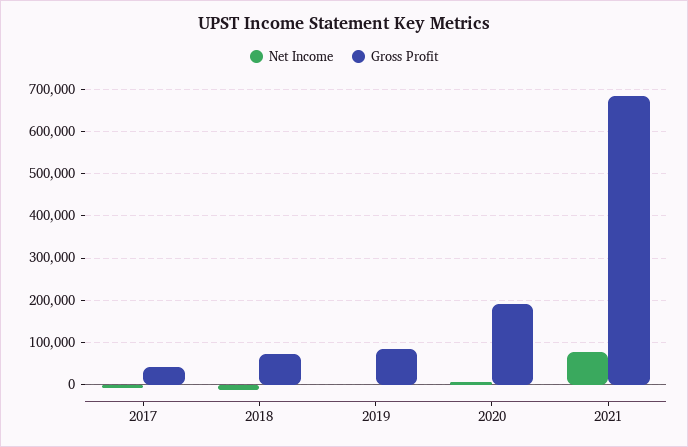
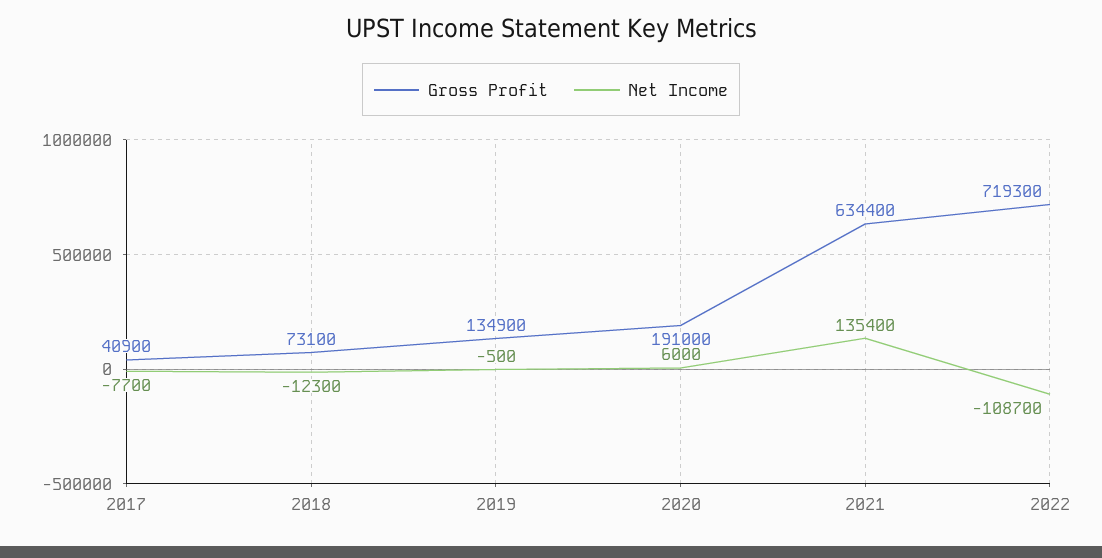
Gross Profit, 2019: 80000 -> 134900
Net Income, 2021: 80000 -> 135400
Gross Profit, 2021: 680000 -> 634400
Gross Profit, 2022: none -> 719300
Net Income, 2022: none -> -108700

